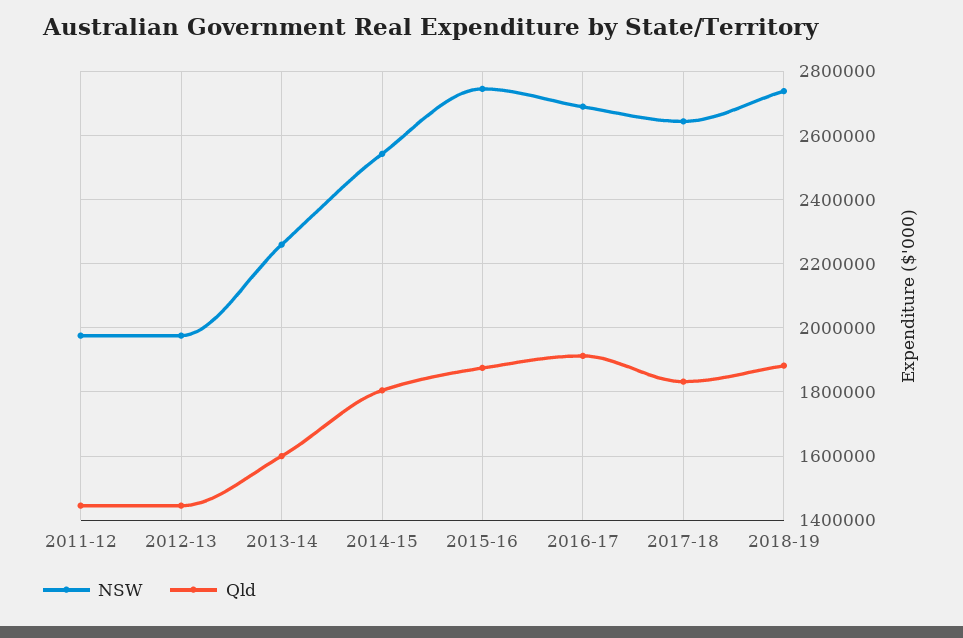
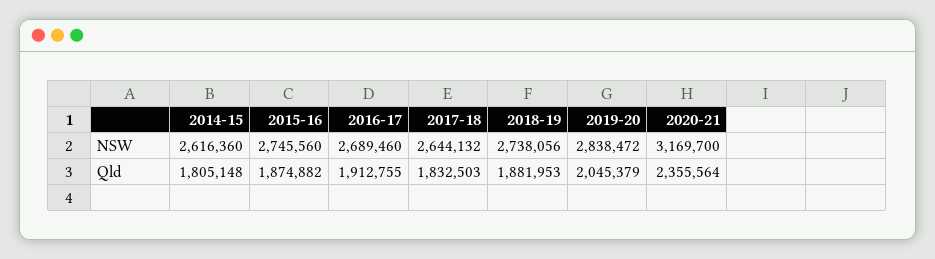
NSW, 2011-12: 1980000 -> none
Qld, 2011-12: 1440000 -> none
NSW, 2012-13: 1980000 -> none
Qld, 2012-13: 1440000 -> none
NSW, 2013-14: 2260000 -> none
Qld, 2013-14: 1600000 -> none
NSW, 2014-15: 2540000 -> 2616360
NSW, 2019-20: none -> 2838472
NSW, 2020-21: none -> 3169700
Qld, 2019-20: none -> 2045379
Qld, 2020-21: none -> 2355564

